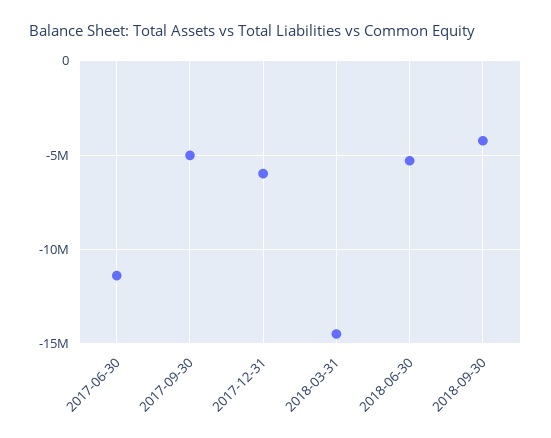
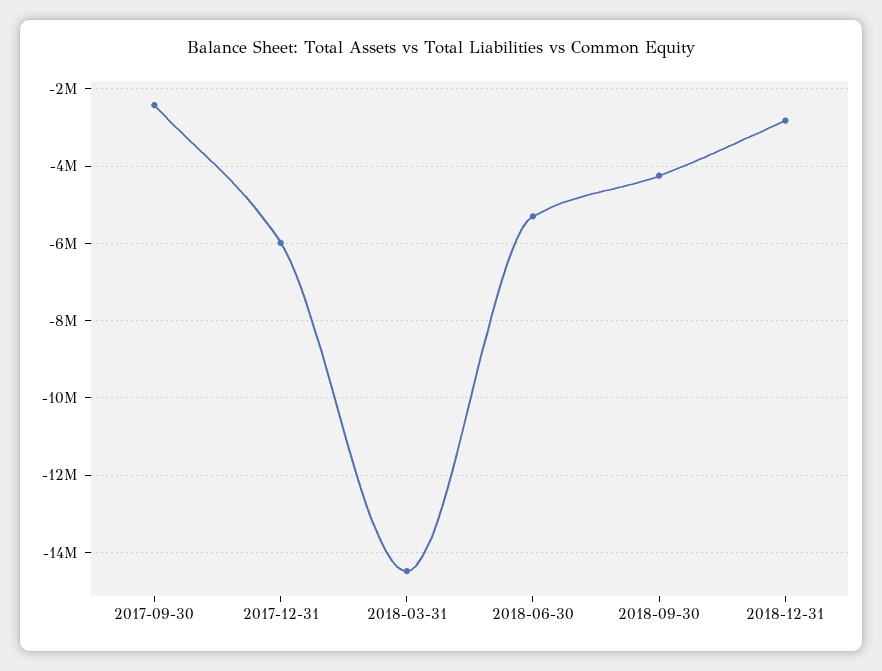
2017-06-30: -11500000 -> none
2017-09-30: -5000000 -> -2400000
2018-12-31: none -> -2800000

